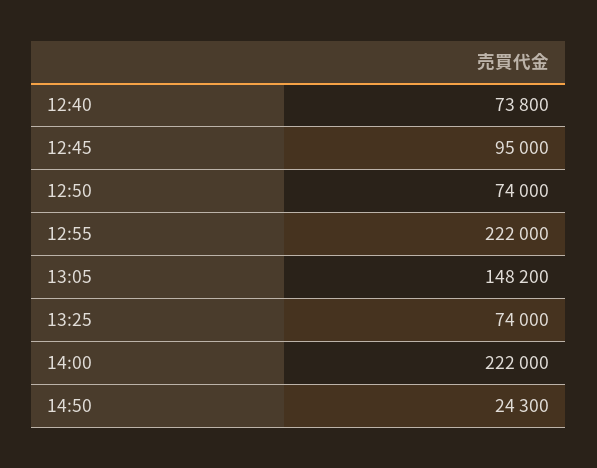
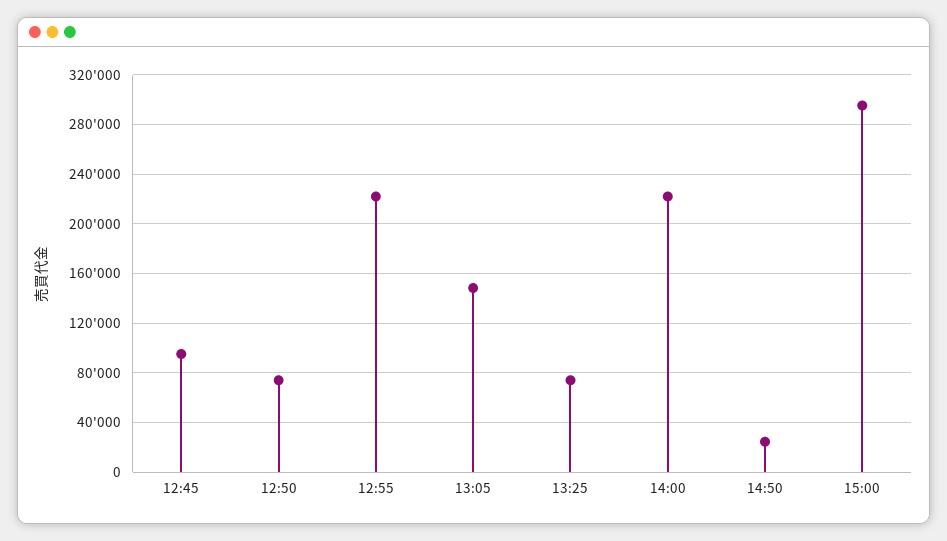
12:40: 73800 -> none
15:00: none -> 295000

